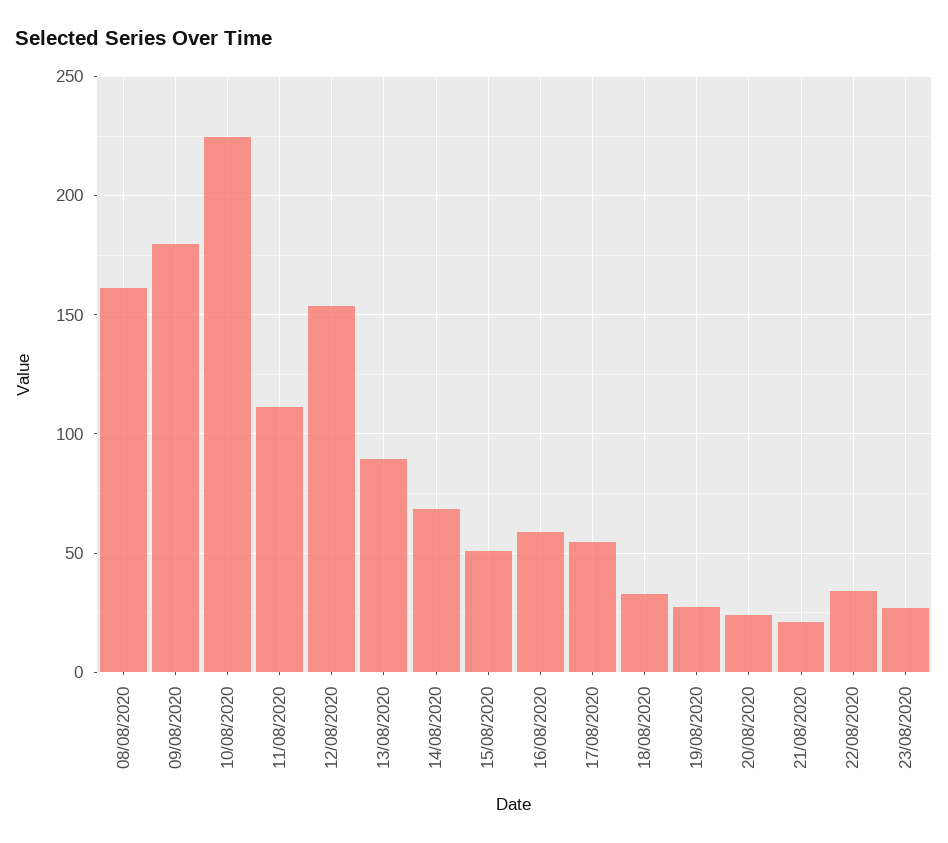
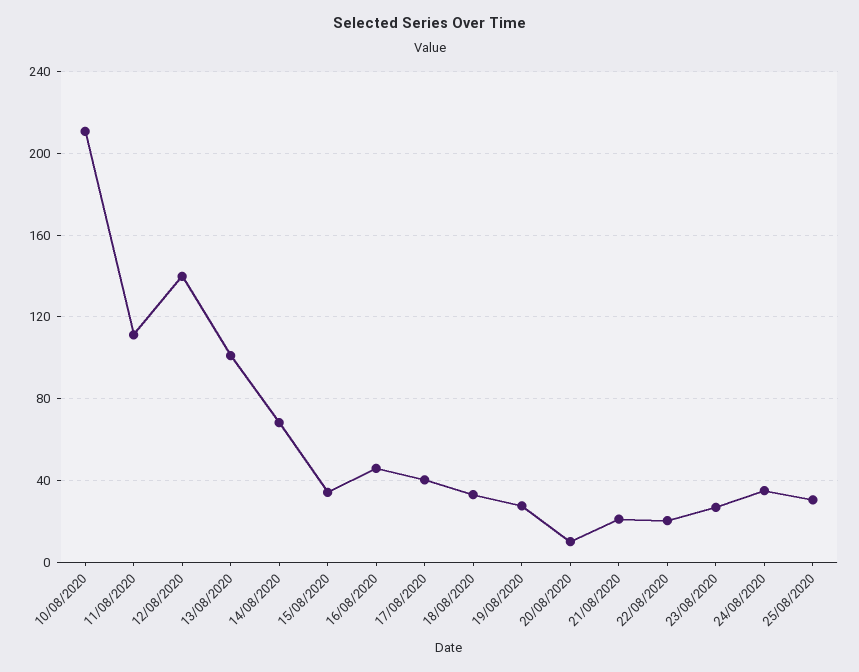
08/08/2020: 160 -> none
09/08/2020: 180 -> none
10/08/2020: 225 -> 210
12/08/2020: 155 -> 140
13/08/2020: 90 -> 100
15/08/2020: 50 -> 35
16/08/2020: 60 -> 45
17/08/2020: 55 -> 40
20/08/2020: 25 -> 10
22/08/2020: 35 -> 20
24/08/2020: none -> 35
25/08/2020: none -> 30

